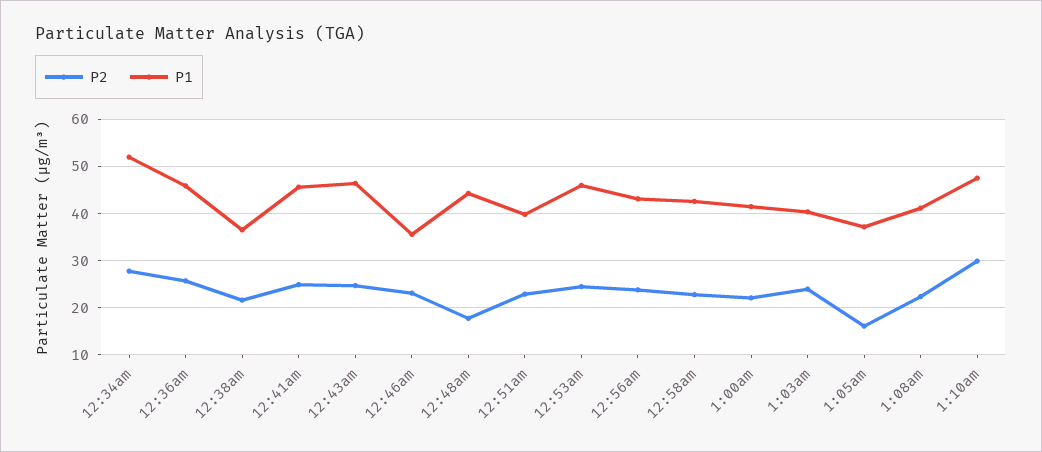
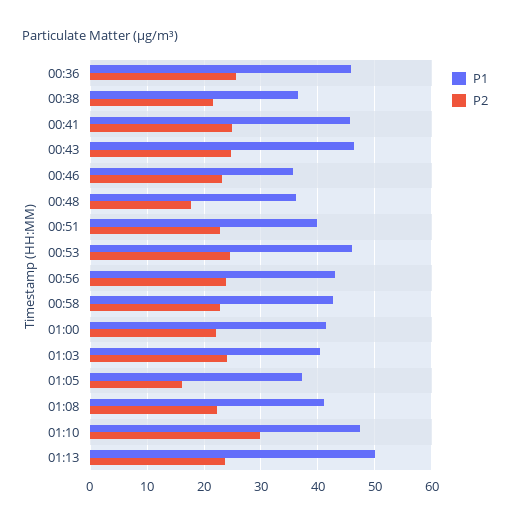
P2, 12:34am: 28 -> none
P1, 12:34am: 52 -> none
P1, 12:48am: 44 -> 36
P1, 01:13: none -> 50
P2, 01:13: none -> 24

